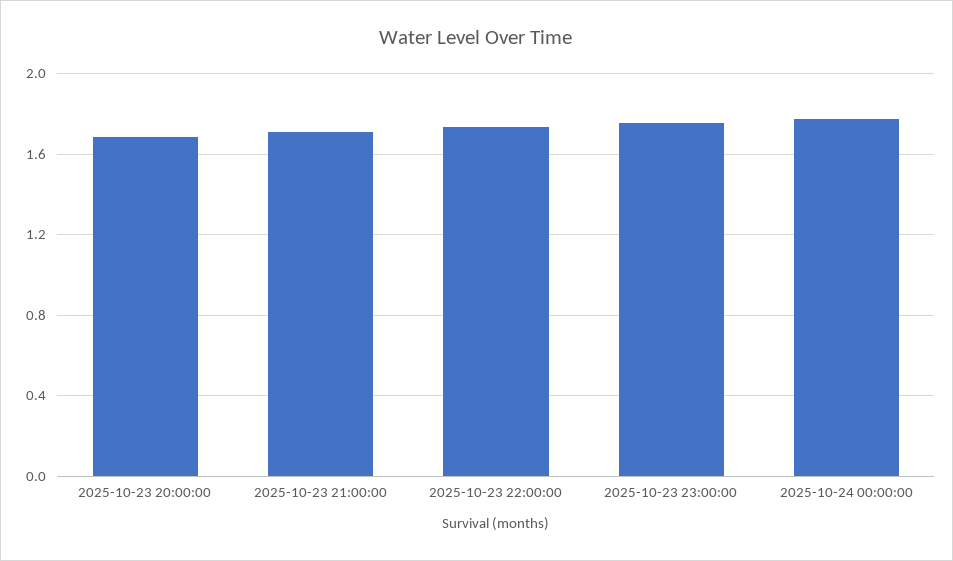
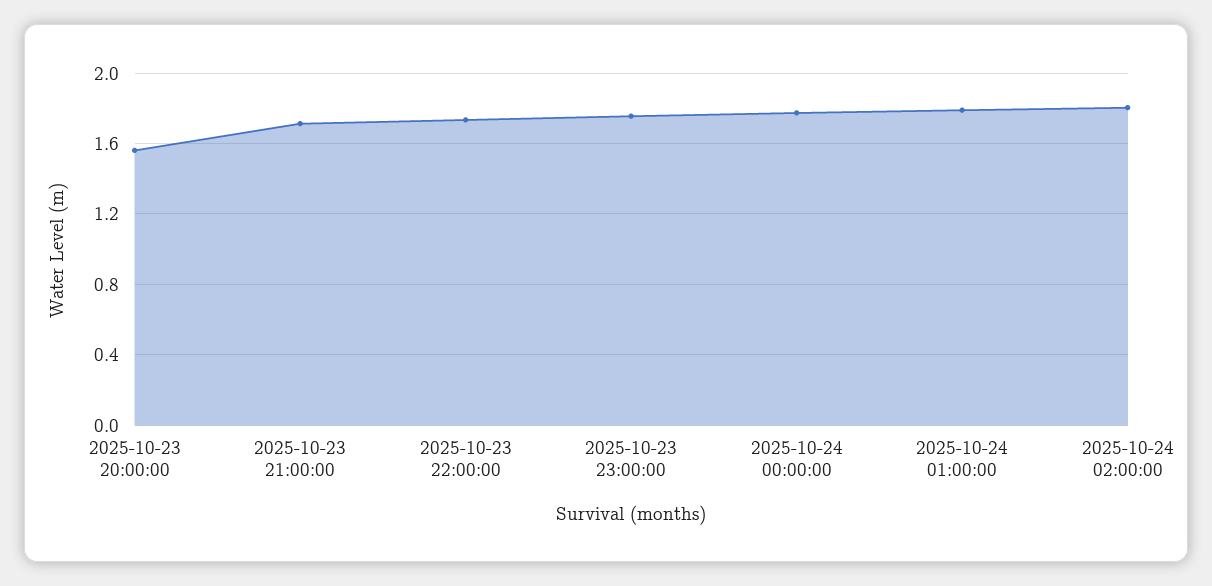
2025-10-23 20:00:00: 1.7 -> 1.55
2025-10-24 01:00:00: none -> 1.8
2025-10-24 02:00:00: none -> 1.8

